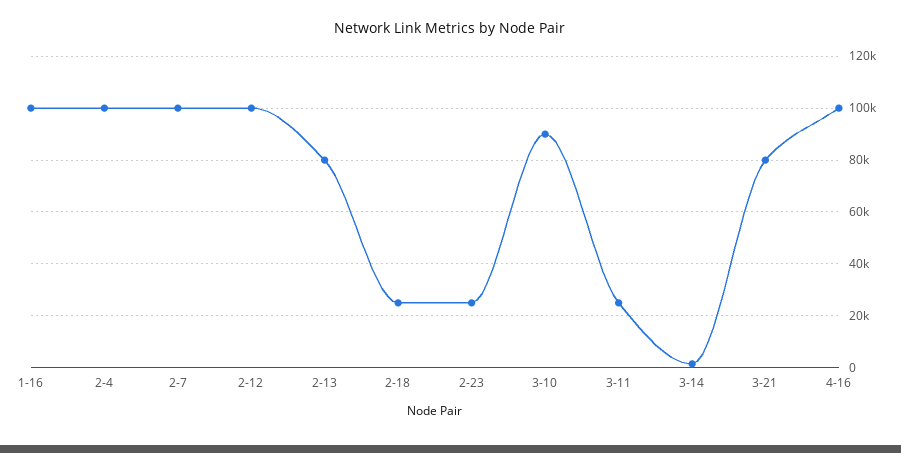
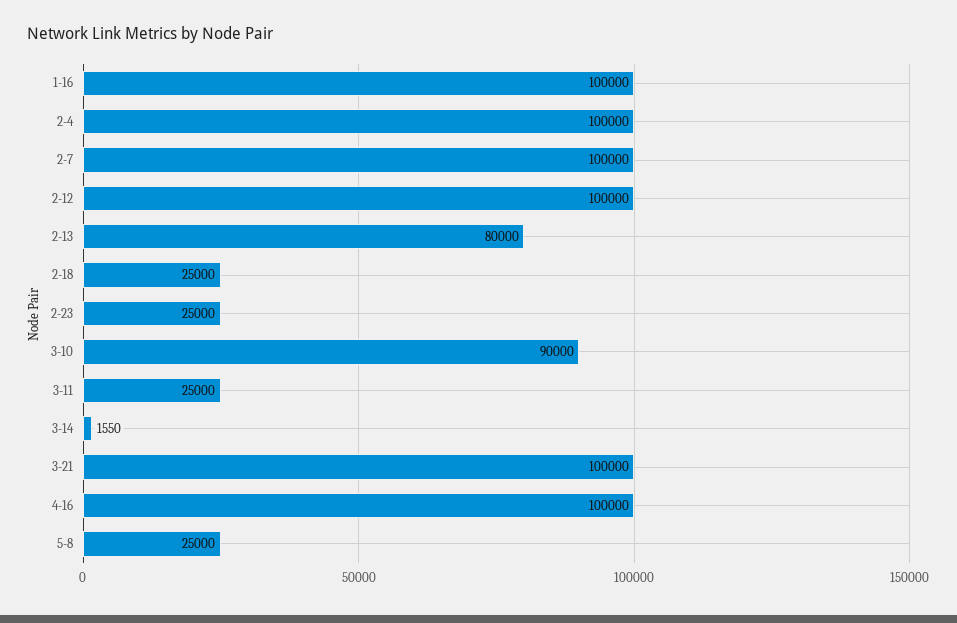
3-21: 80000 -> 100000
5-8: none -> 25000

